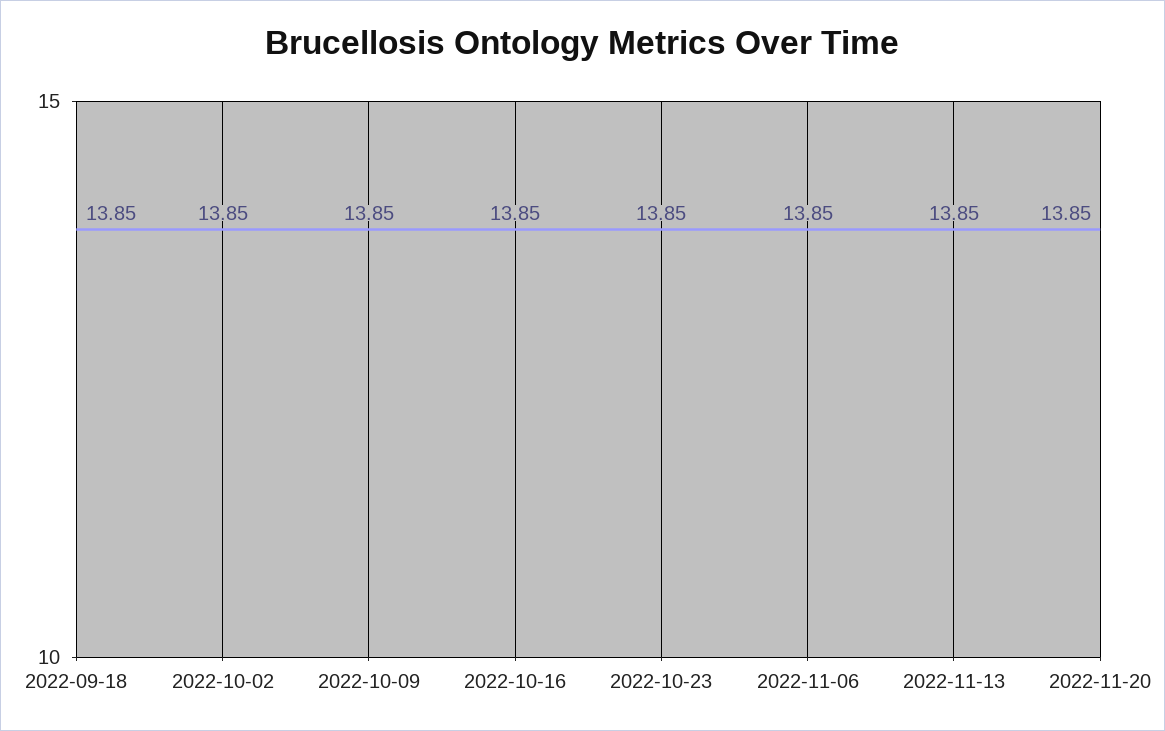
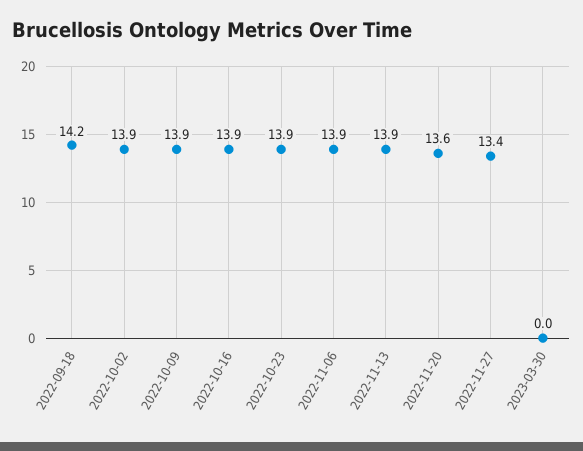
2022-09-18: 13.85 -> 14.2
2022-11-20: 13.85 -> 13.6
2022-11-27: none -> 13.4
2023-03-30: none -> 0

